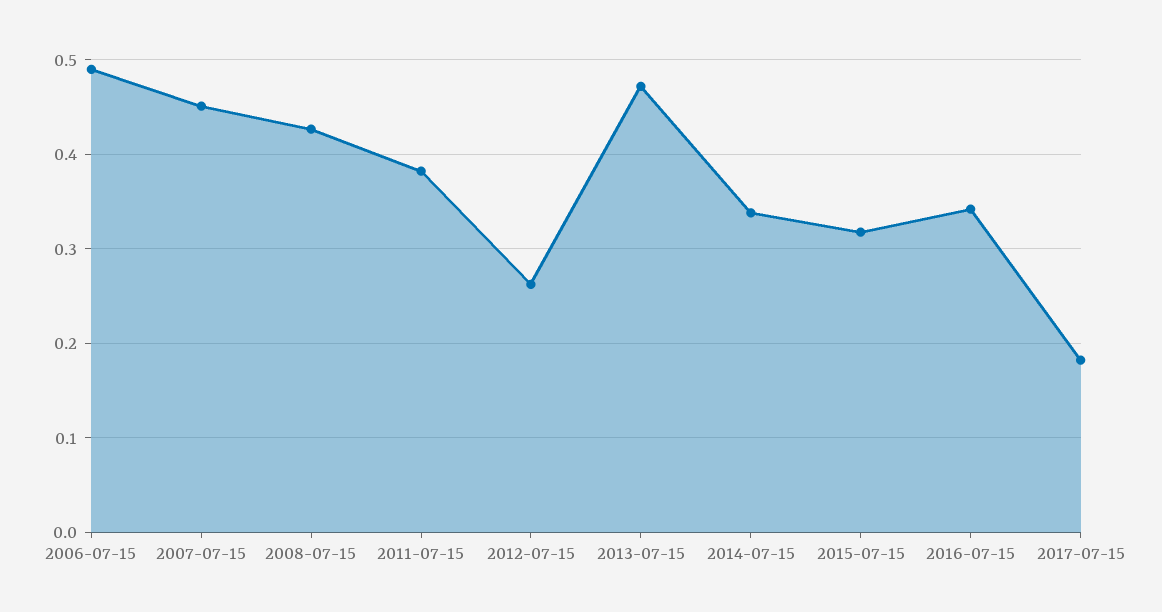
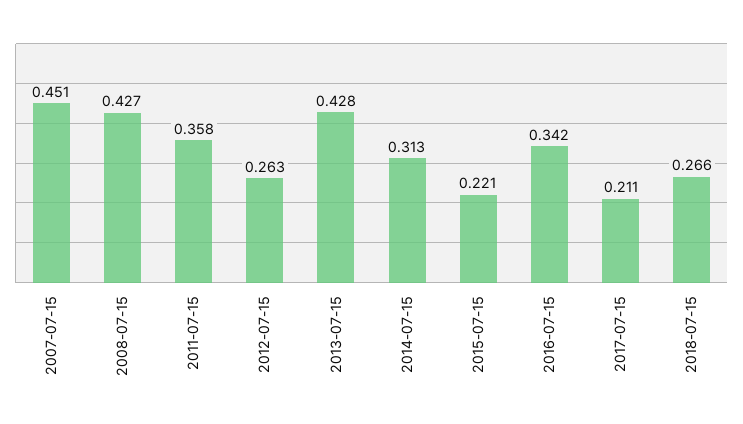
2006-07-15: 0.49 -> none
2011-07-15: 0.38 -> 0.358
2013-07-15: 0.47 -> 0.428
2014-07-15: 0.34 -> 0.313
2015-07-15: 0.32 -> 0.221
2017-07-15: 0.18 -> 0.211
2018-07-15: none -> 0.266

